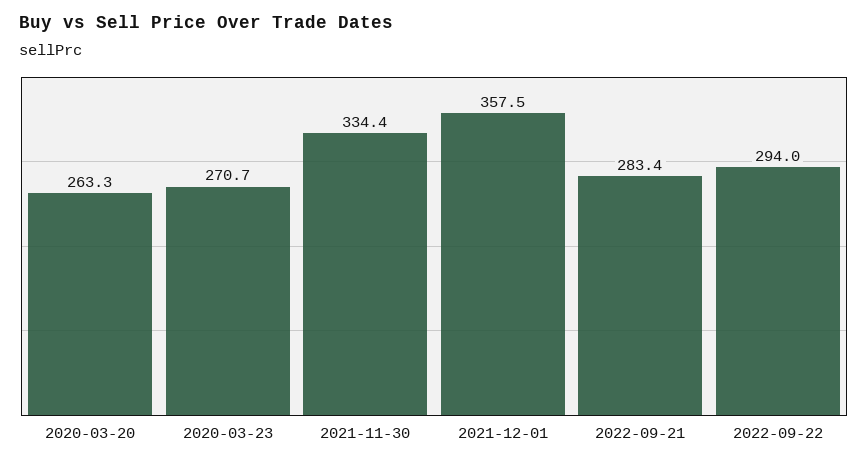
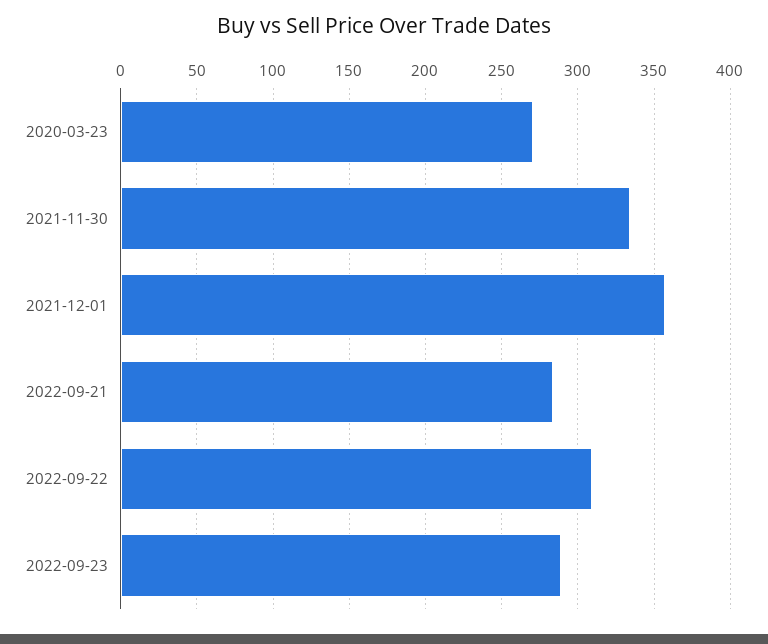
2020-03-20: 263.3 -> none
2022-09-22: 294 -> 310
2022-09-23: none -> 290

